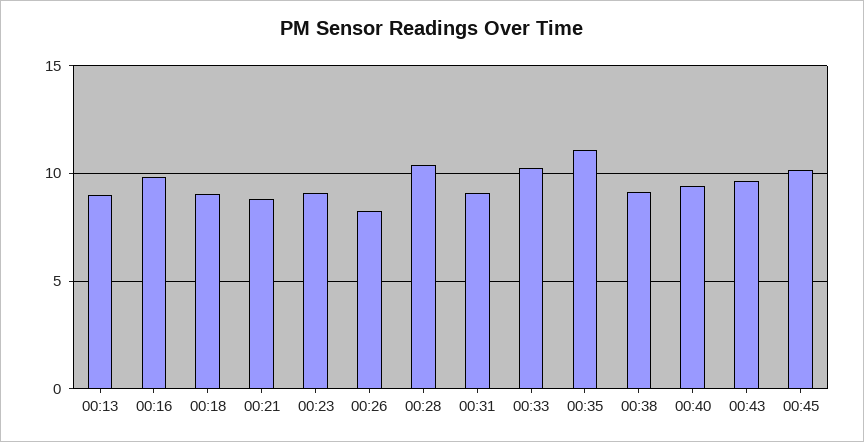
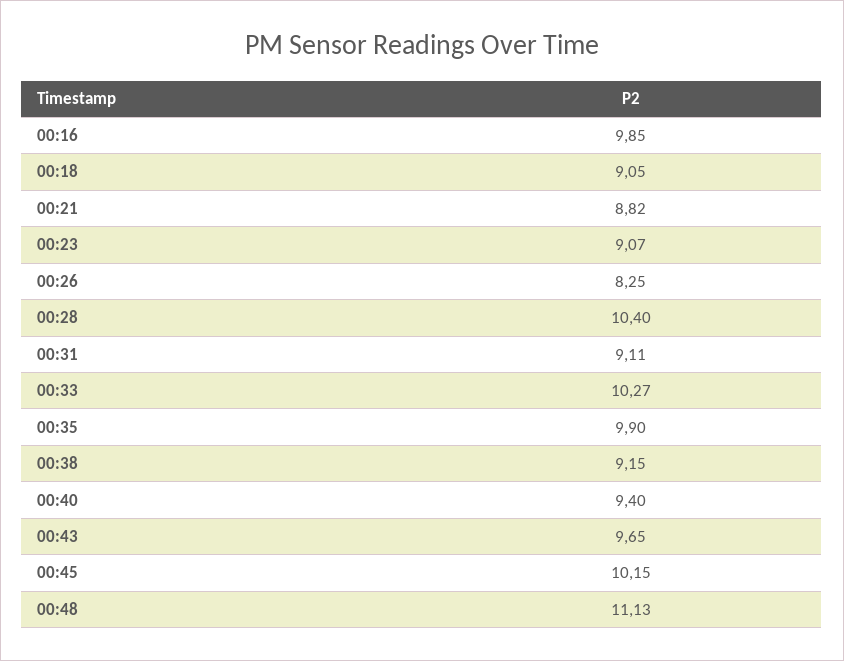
00:13: 9 -> none
00:35: 11 -> 9.9
00:48: none -> 11.13

